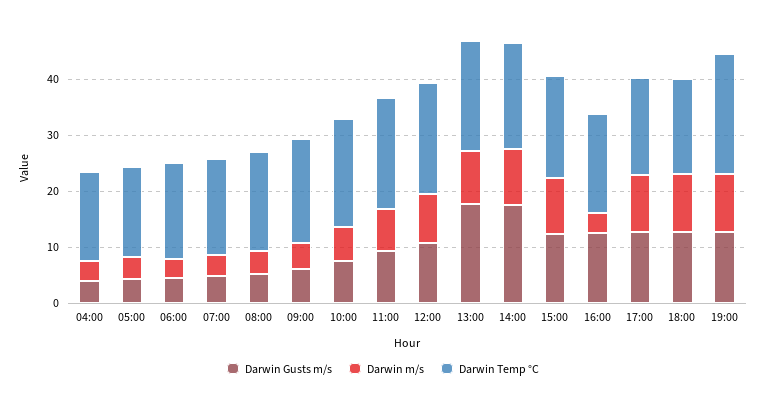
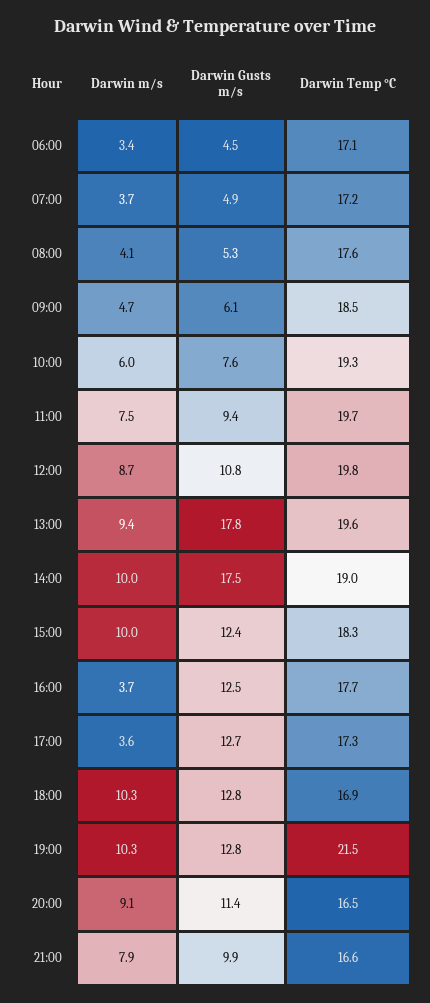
Darwin Gusts m/s, 04:00: 4 -> none
Darwin m/s, 04:00: 4 -> none
Darwin Temp °C, 04:00: 16 -> none
Darwin Gusts m/s, 05:00: 4 -> none
Darwin m/s, 05:00: 4 -> none
Darwin Temp °C, 05:00: 16 -> none
Darwin m/s, 17:00: 10 -> 3.6
Darwin m/s, 20:00: none -> 9.1
Darwin Gusts m/s, 20:00: none -> 11.4
Darwin Temp °C, 20:00: none -> 16.5
Darwin m/s, 21:00: none -> 7.9
Darwin Gusts m/s, 21:00: none -> 9.9
Darwin Temp °C, 21:00: none -> 16.6

